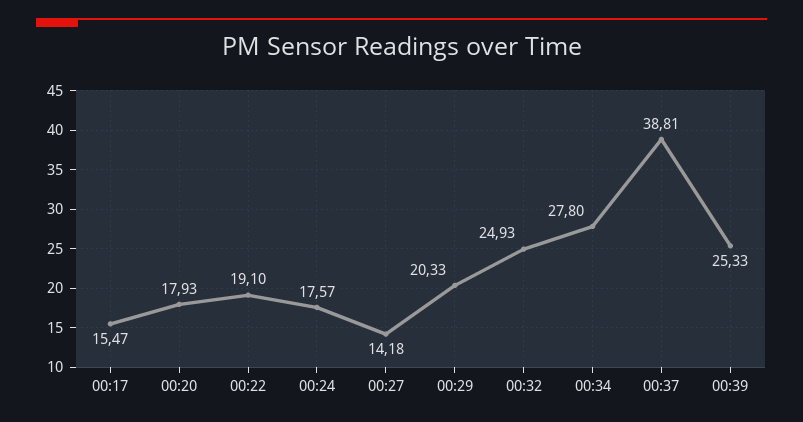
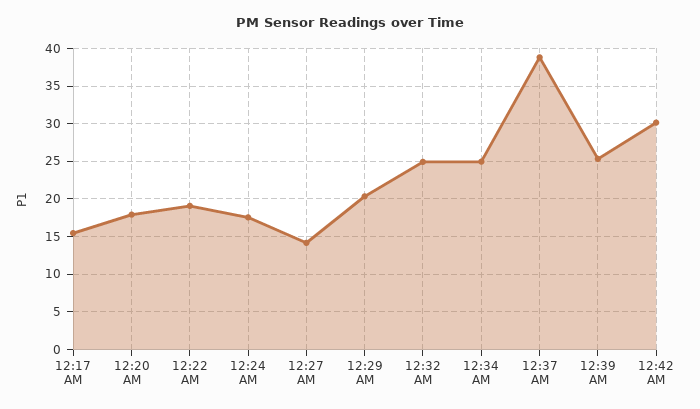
00:34: 27.8 -> 25
12:42 AM: none -> 30

